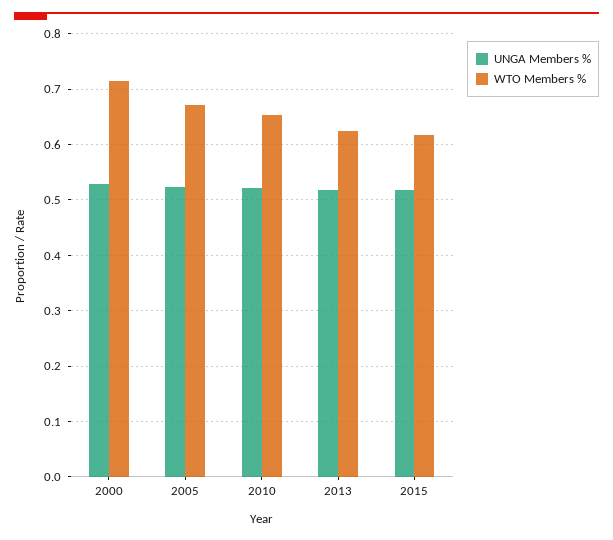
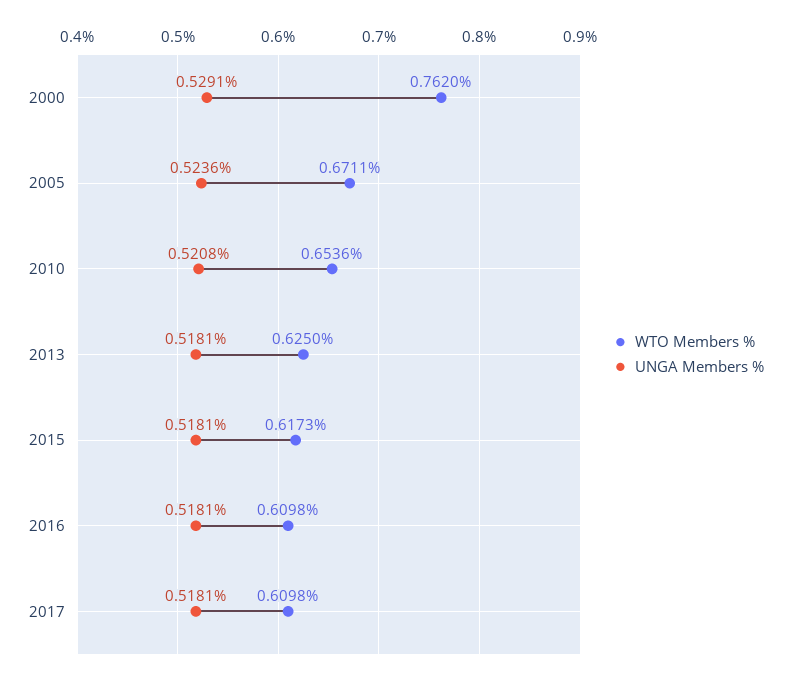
WTO Members %, 2000: 0.72 -> 0.762
WTO Members %, 2016: none -> 0.6098
UNGA Members %, 2016: none -> 0.5181
WTO Members %, 2017: none -> 0.6098
UNGA Members %, 2017: none -> 0.5181

